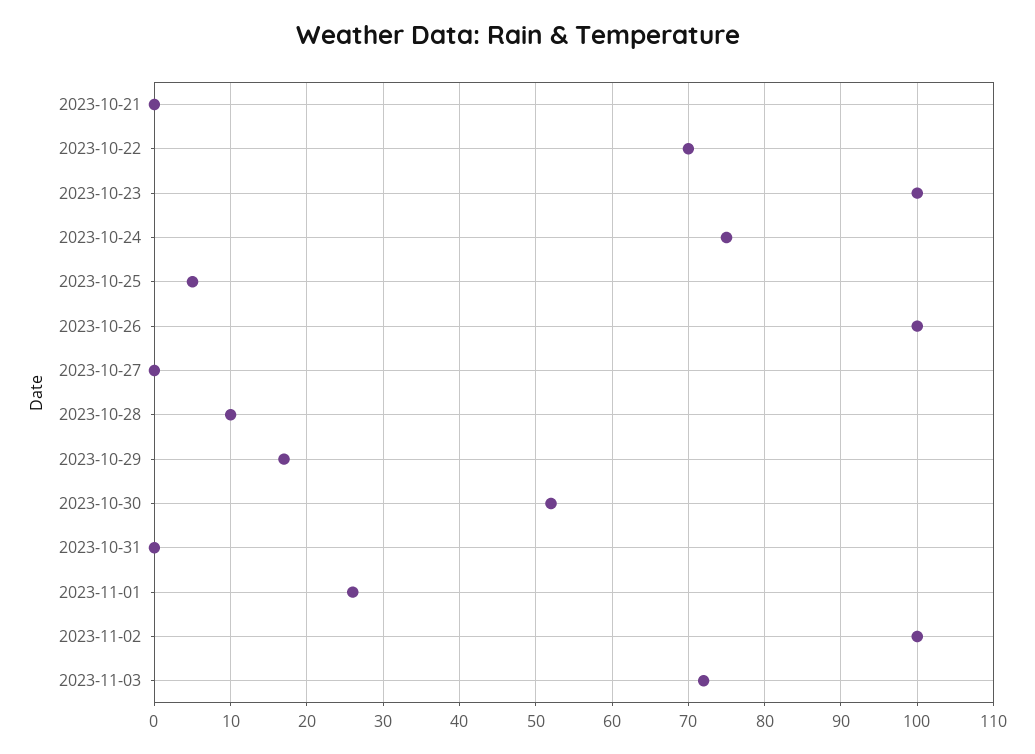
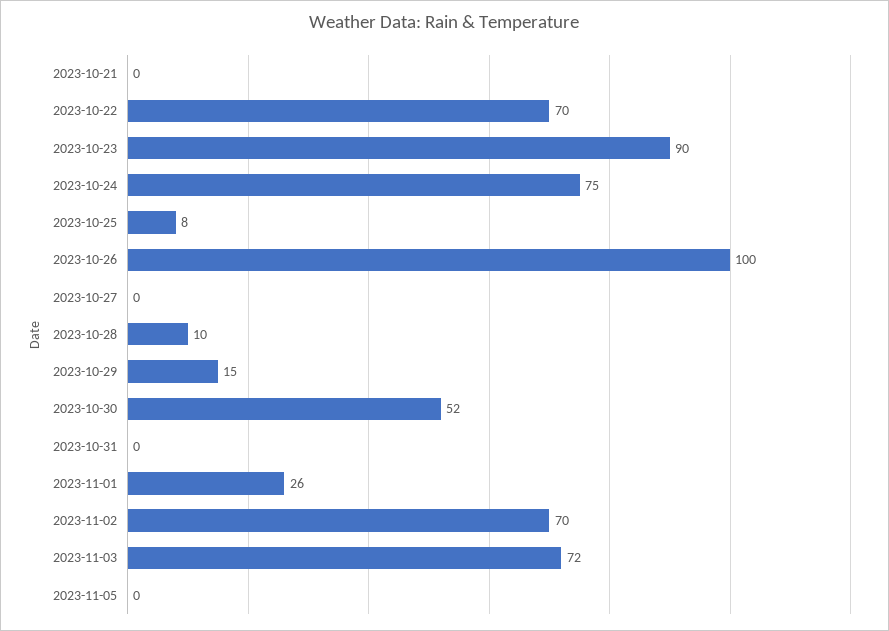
2023-10-23: 100 -> 90
2023-10-25: 5 -> 8
2023-10-29: 17 -> 15
2023-11-02: 100 -> 70
2023-11-05: none -> 0

